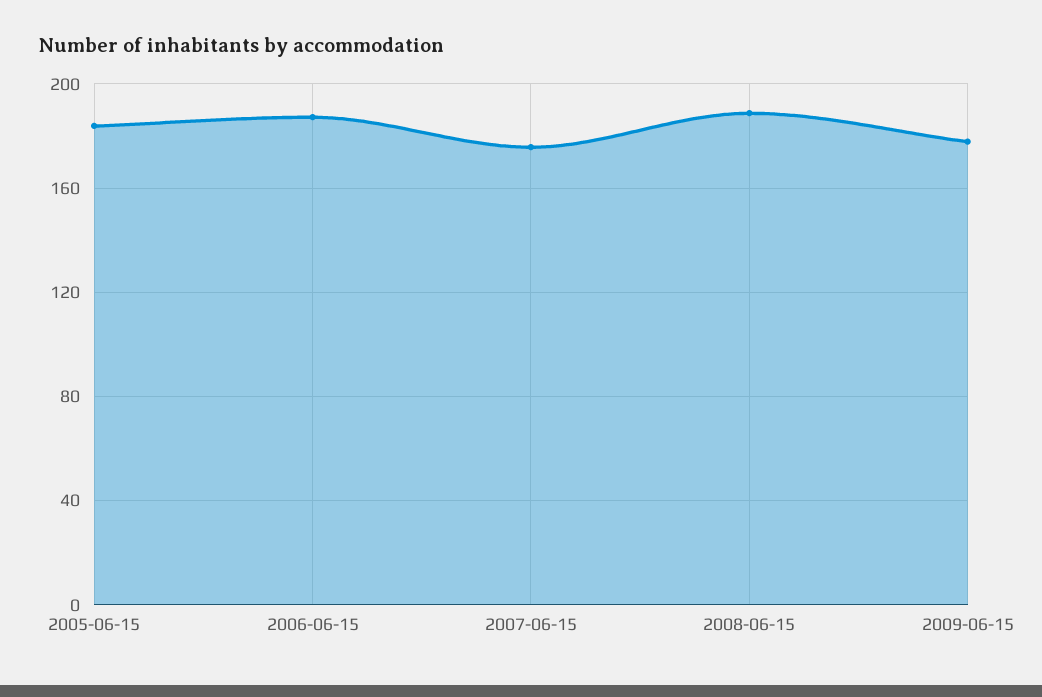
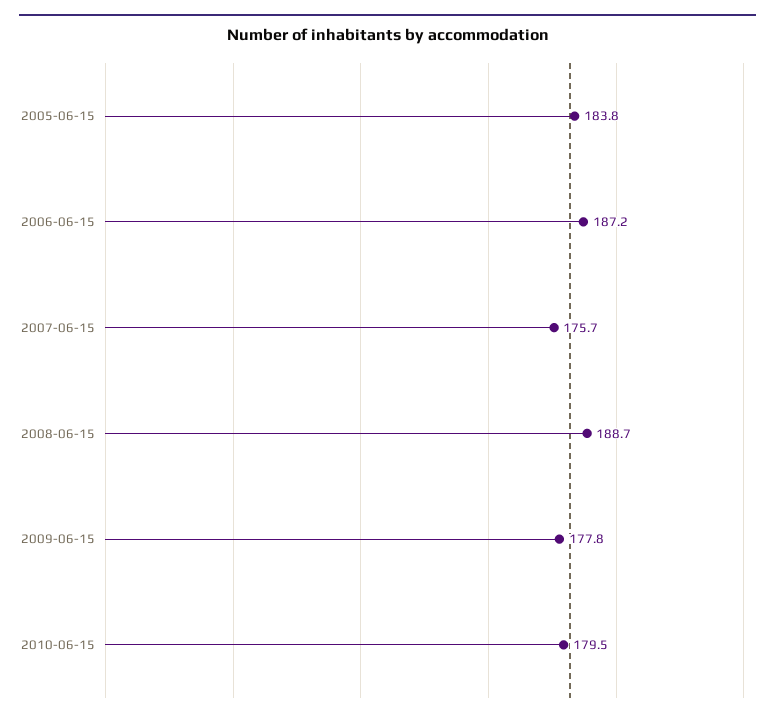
2010-06-15: none -> 179.5

